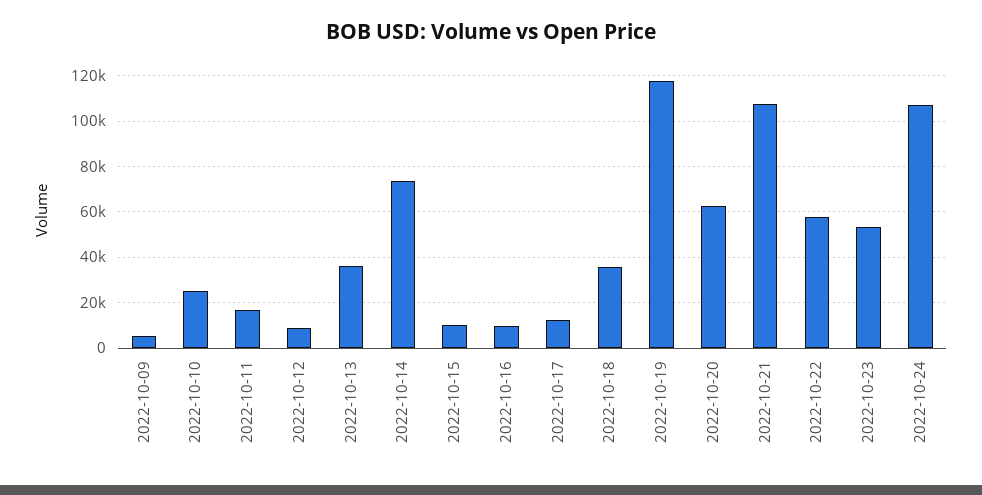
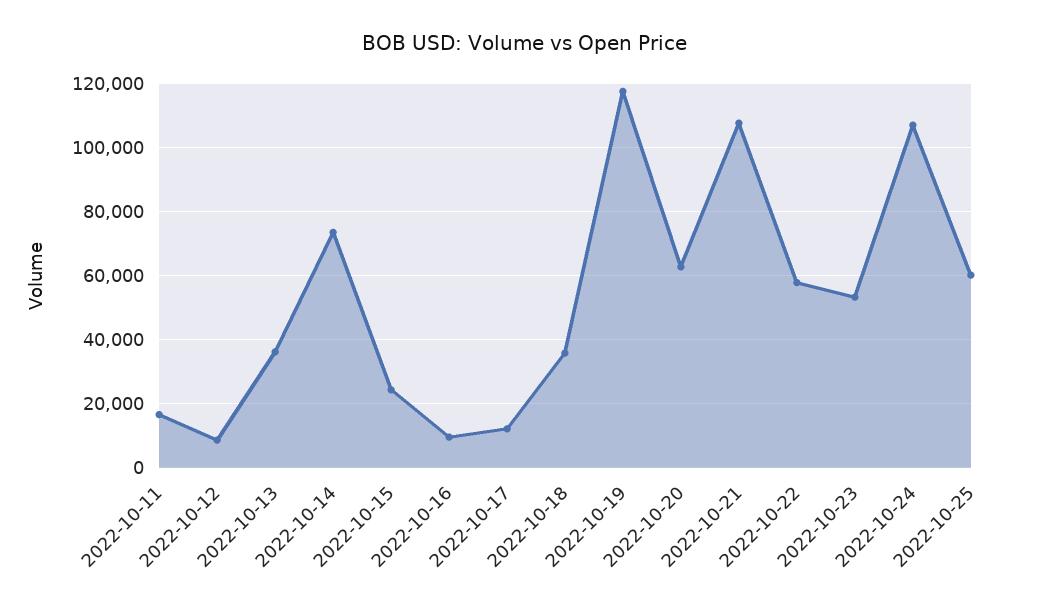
2022-10-09: 5000 -> none
2022-10-10: 25000 -> none
2022-10-15: 10000 -> 24000
2022-10-25: none -> 60000

